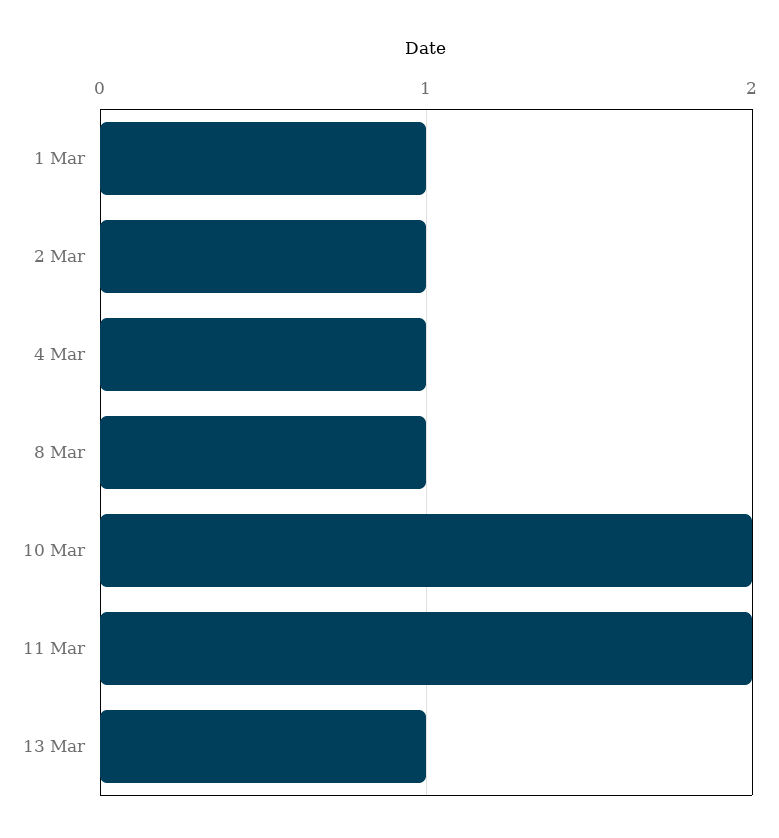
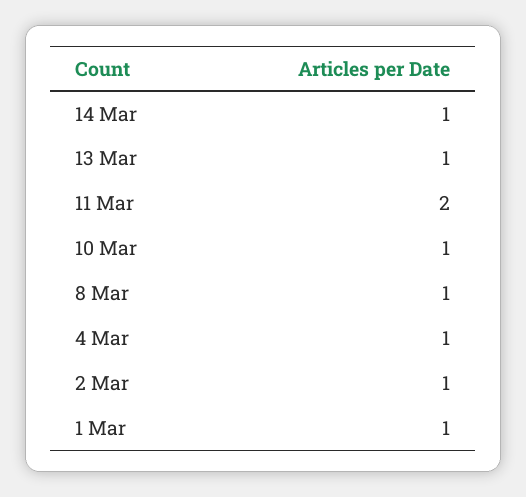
10 Mar: 2 -> 1
14 Mar: none -> 1

